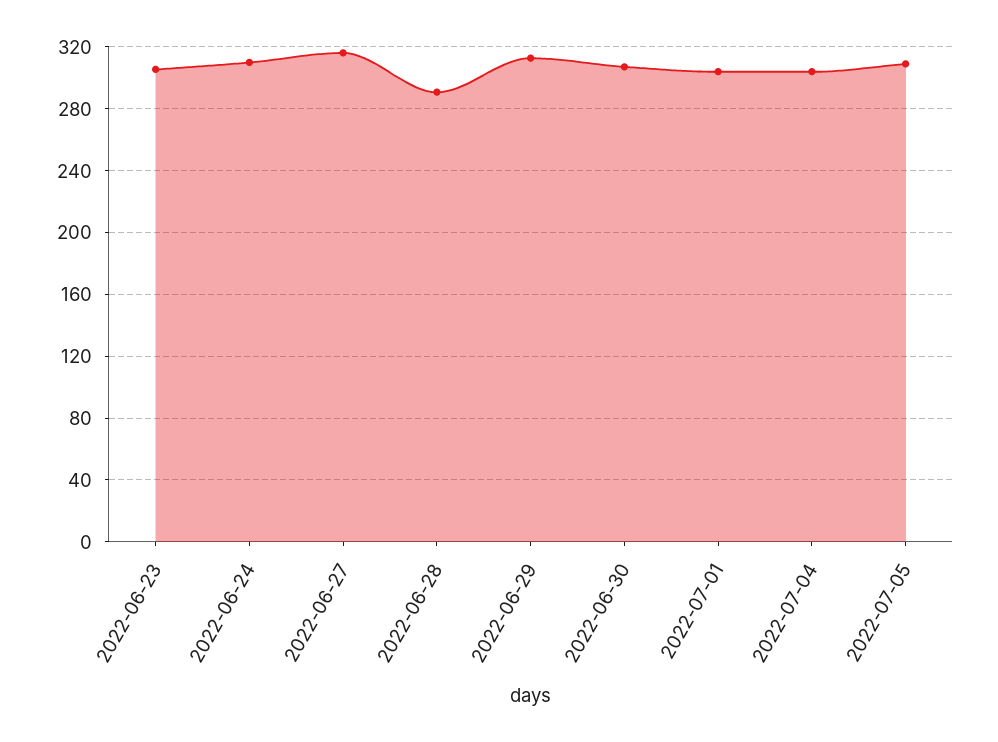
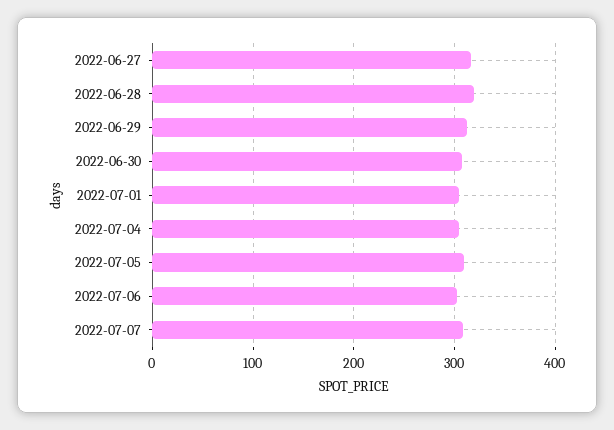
2022-06-23: 305 -> none
2022-06-24: 310 -> none
2022-06-28: 290 -> 320
2022-07-06: none -> 300
2022-07-07: none -> 310

